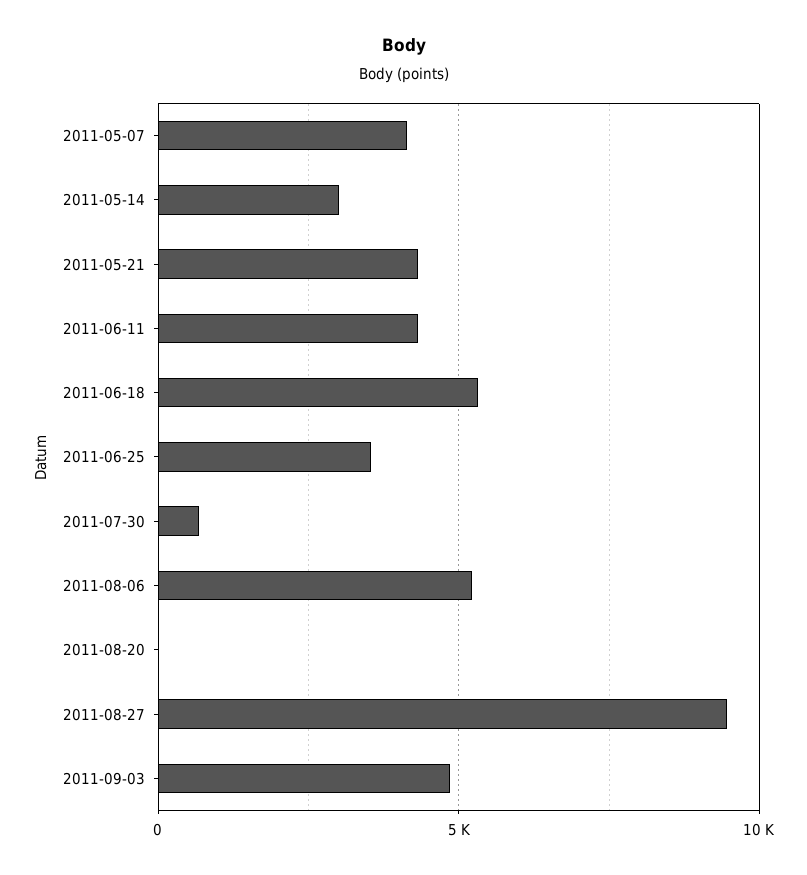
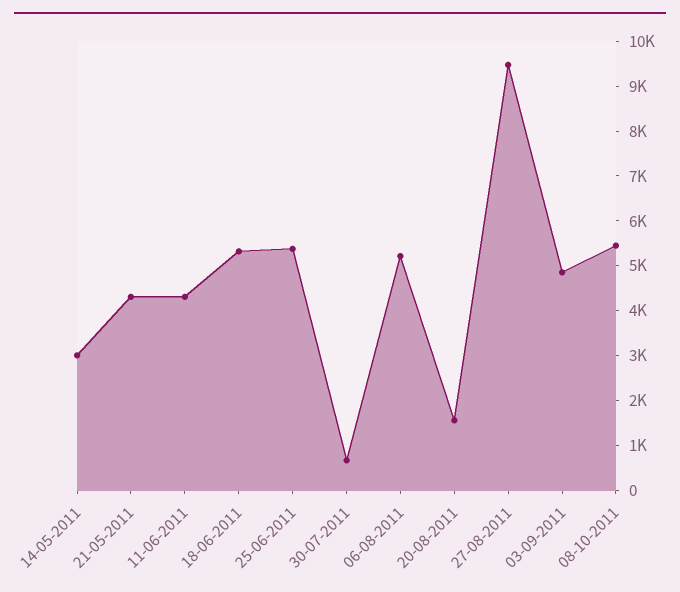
2011-05-07: 4000 -> none
2011-06-25: 3500 -> 5400
2011-08-20: 0 -> 1600
08-10-2011: none -> 5400

